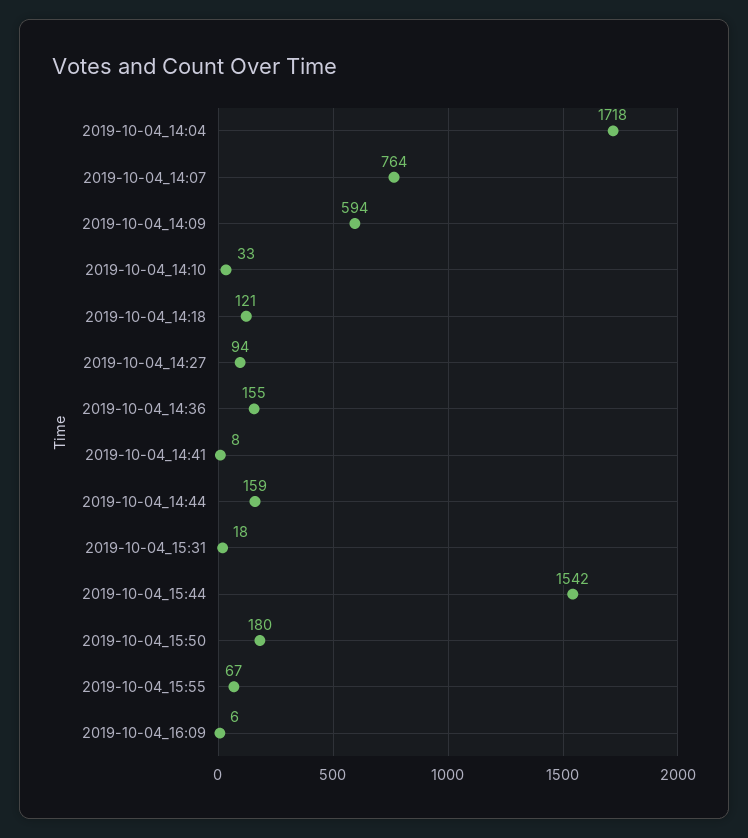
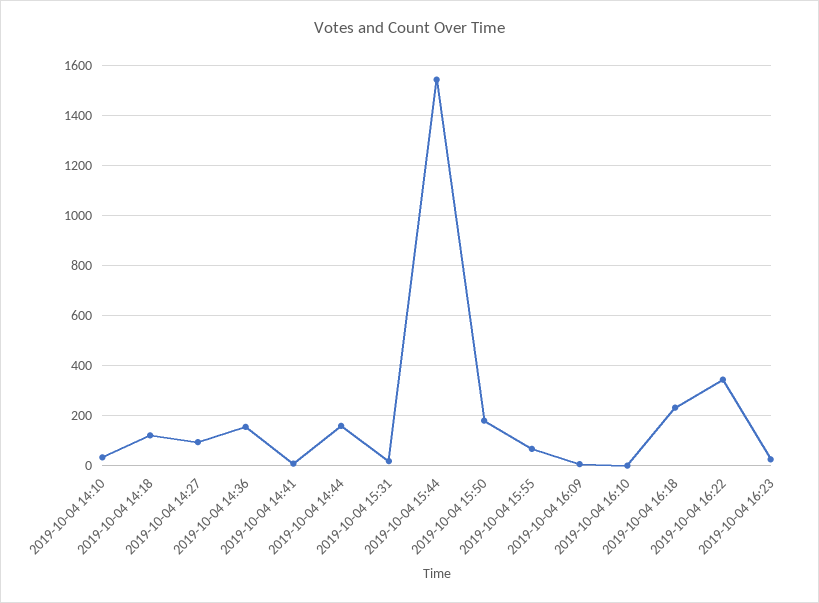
2019-10-04_14:04: 1718 -> none
2019-10-04_14:07: 764 -> none
2019-10-04_14:09: 594 -> none
2019-10-04 16:10: none -> 0
2019-10-04 16:18: none -> 225
2019-10-04 16:22: none -> 350
2019-10-04 16:23: none -> 25

